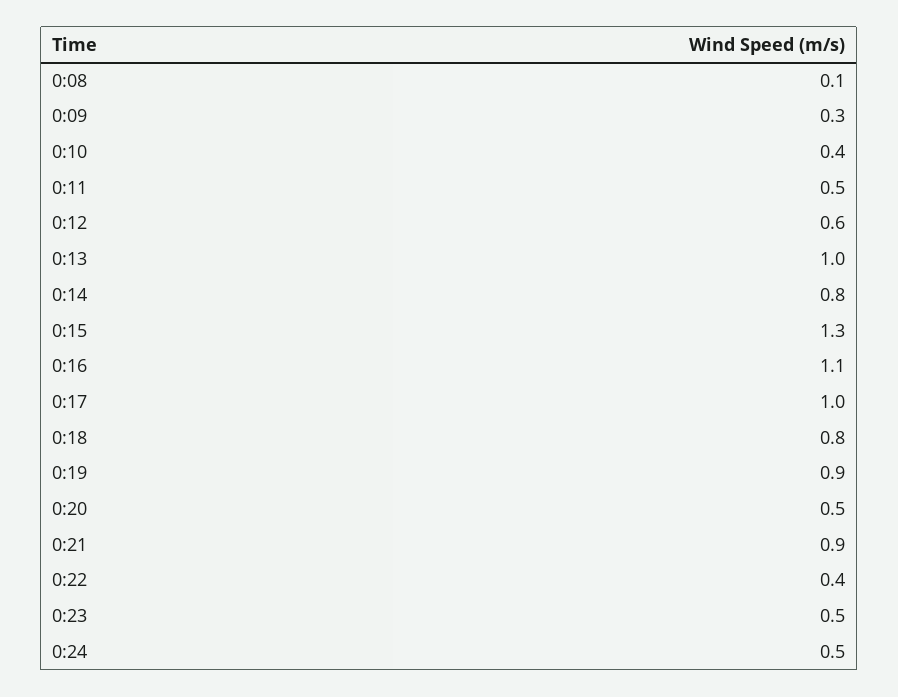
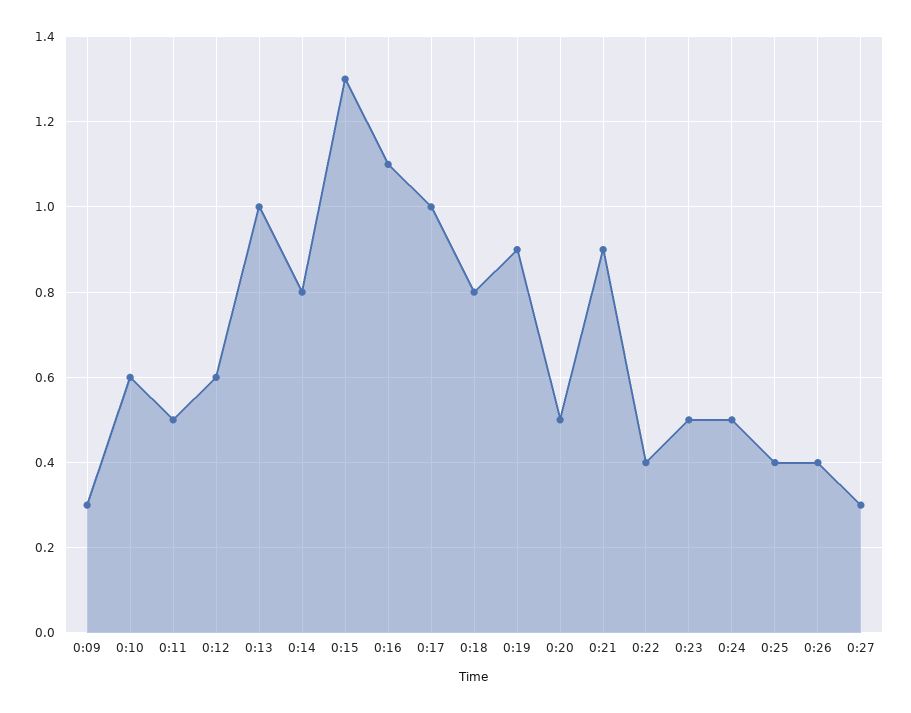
0:08: 0.1 -> none
0:10: 0.4 -> 0.6
0:25: none -> 0.4
0:26: none -> 0.4
0:27: none -> 0.3

